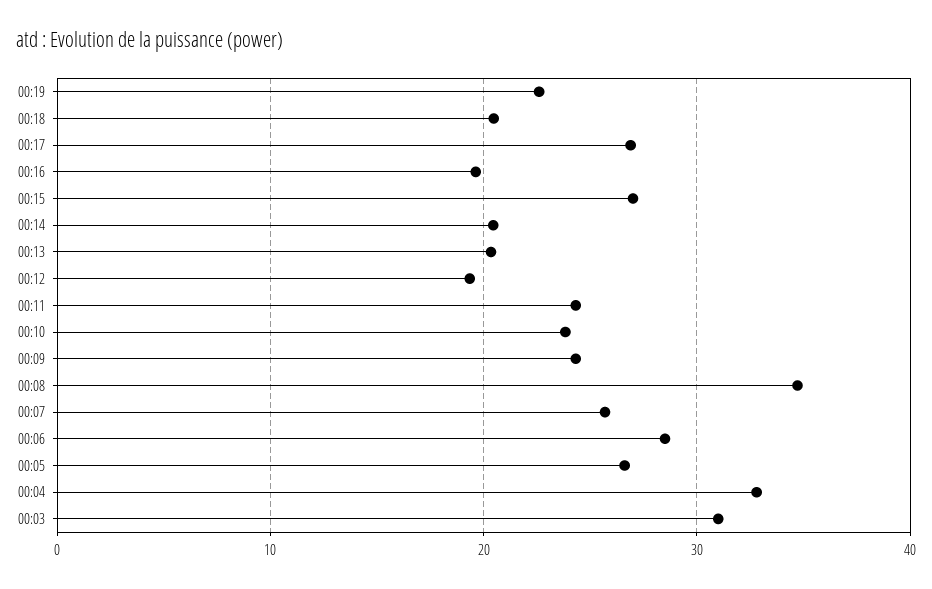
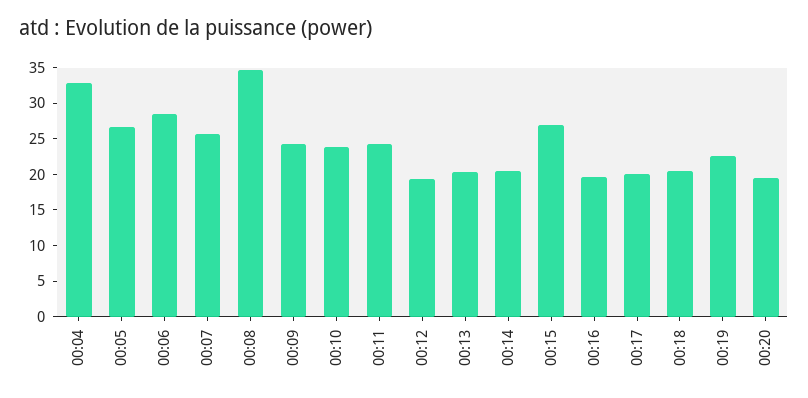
00:17: 27 -> 20
00:03: 31 -> none
00:20: none -> 20

